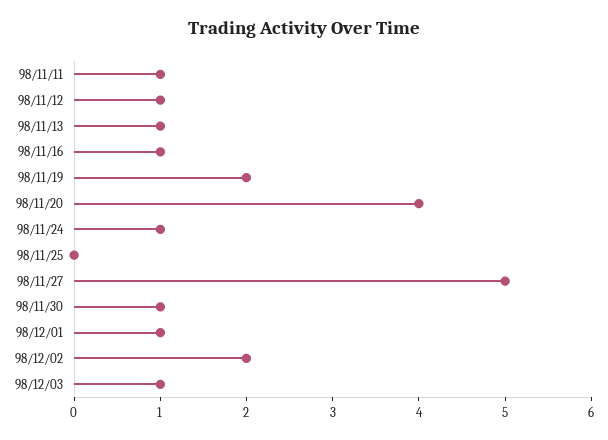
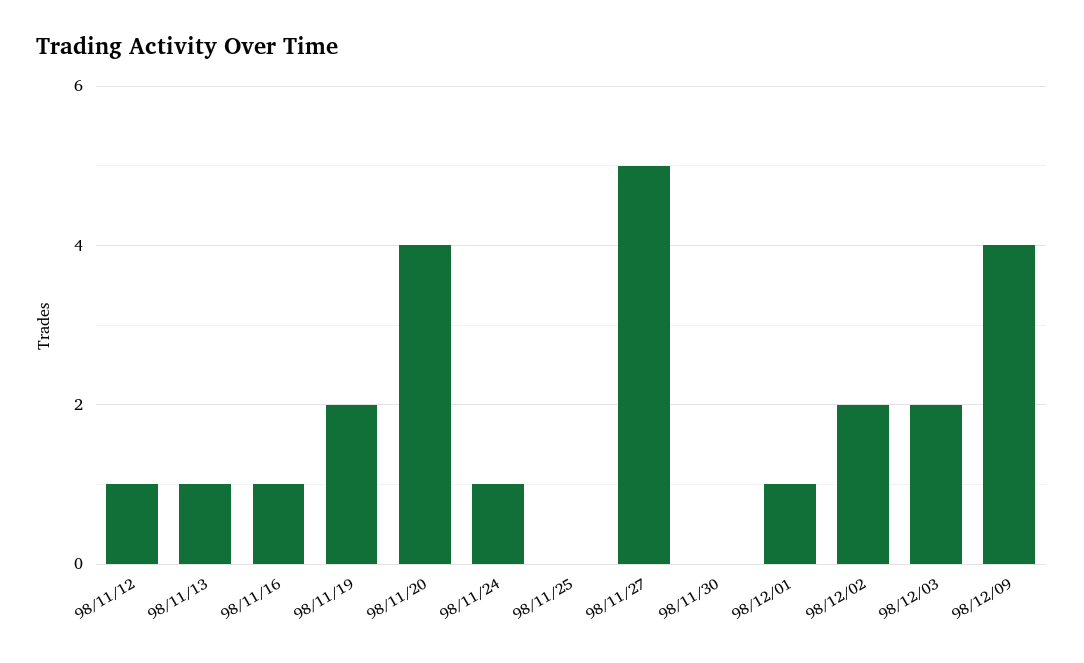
98/11/11: 1 -> none
98/11/30: 1 -> 0
98/12/03: 1 -> 2
98/12/09: none -> 4

